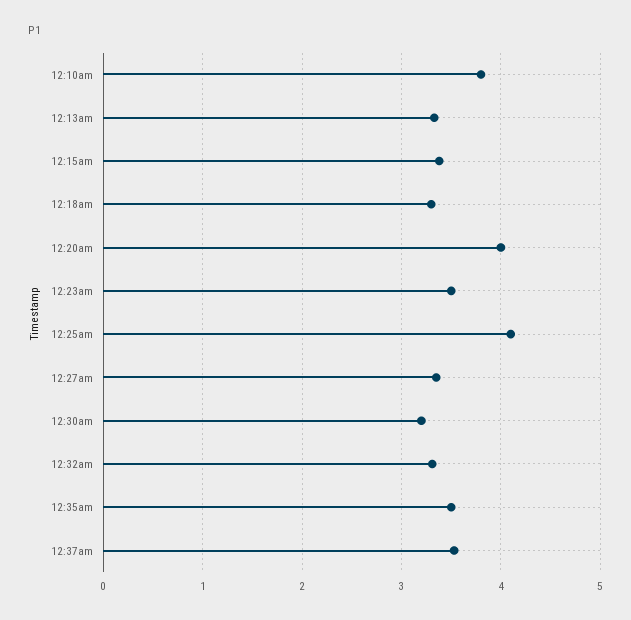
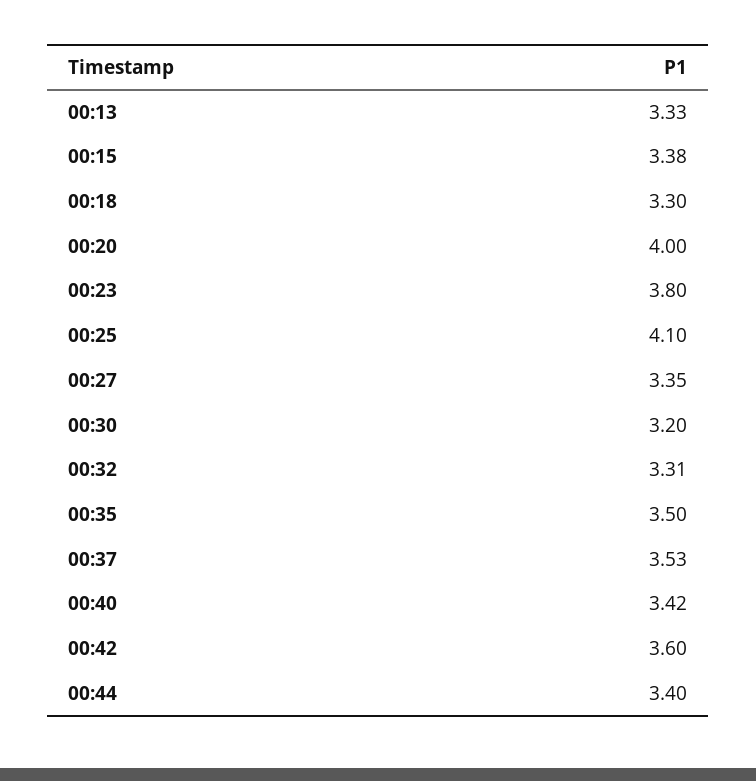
12:10am: 3.8 -> none
12:23am: 3.5 -> 3.8
00:40: none -> 3.42
00:42: none -> 3.6
00:44: none -> 3.4

